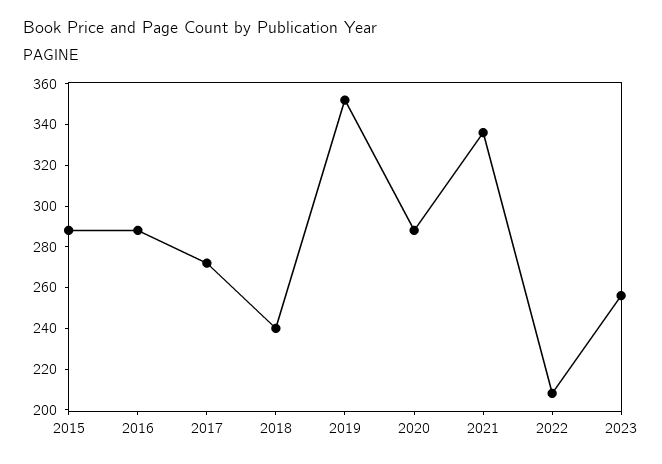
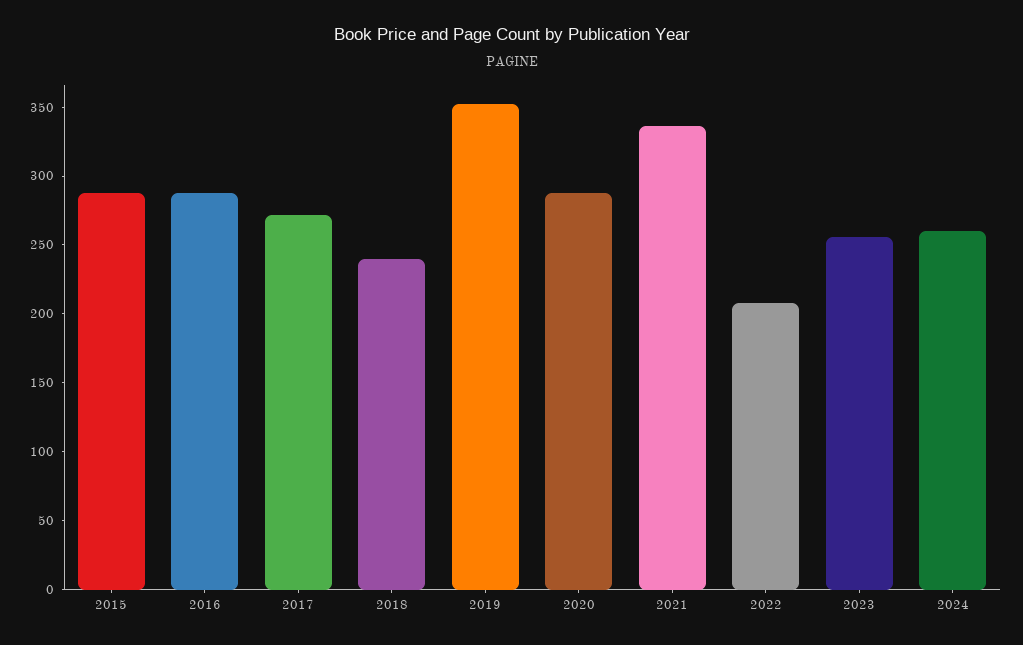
2024: none -> 260

